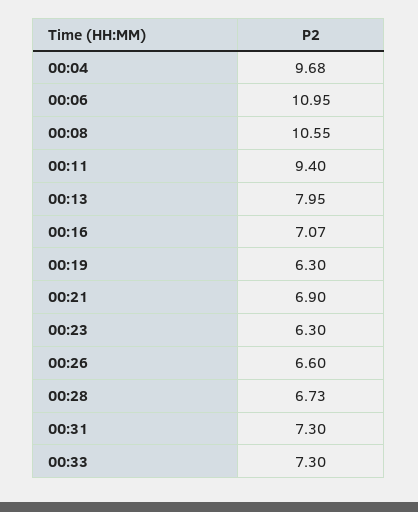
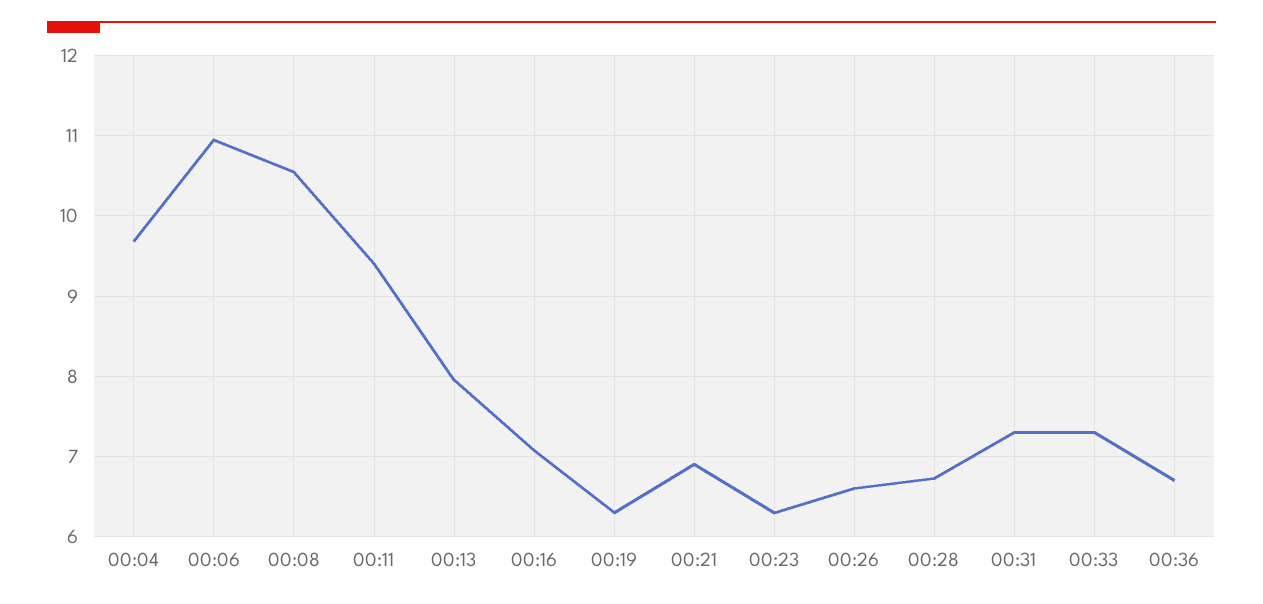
00:36: none -> 6.7

